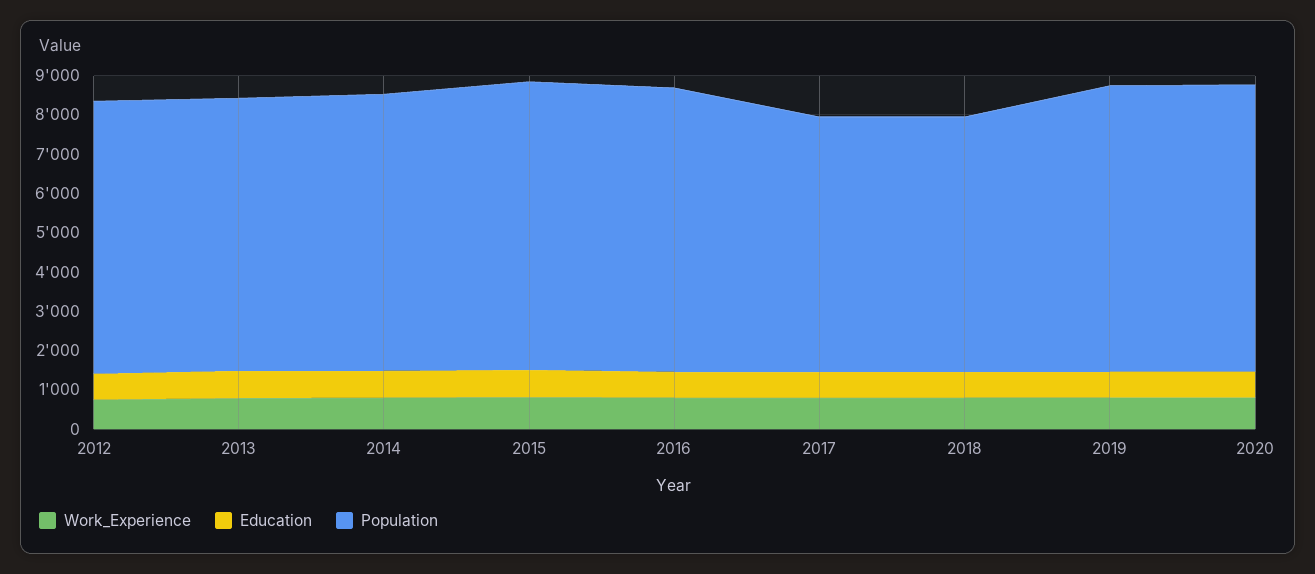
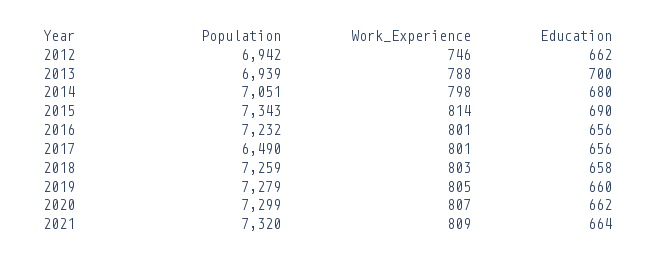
Population, 2018: 6500 -> 7259
Population, 2021: none -> 7320
Work_Experience, 2021: none -> 809
Education, 2021: none -> 664

